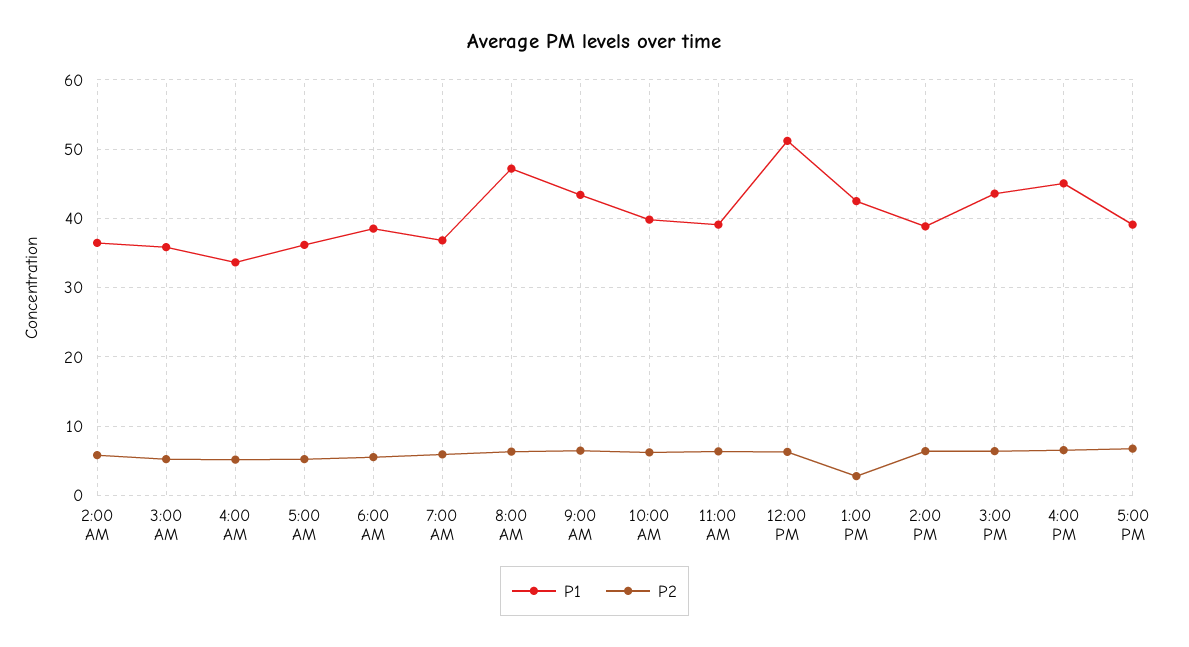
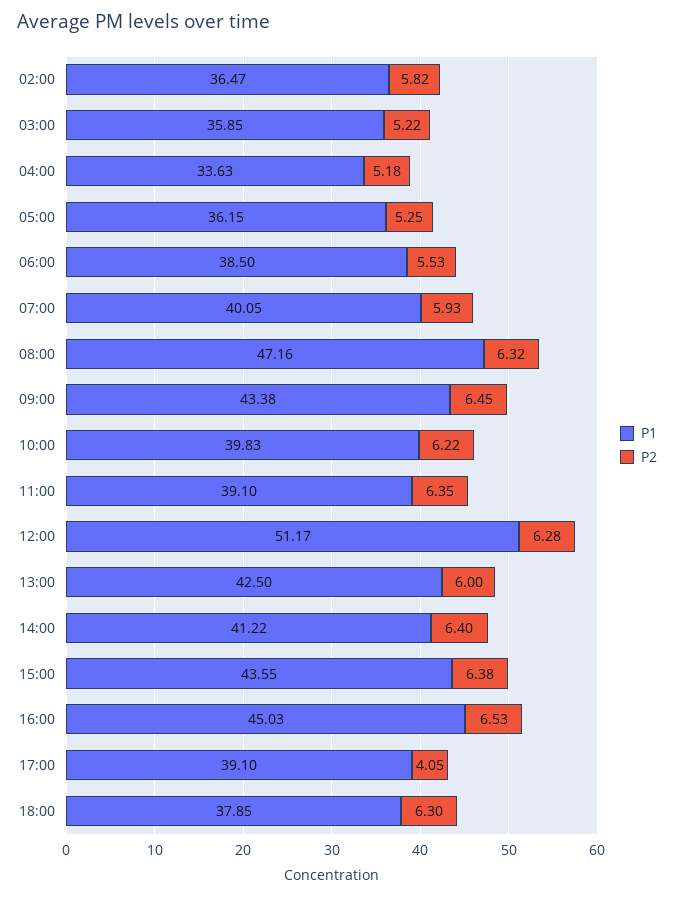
P1, 7:00 AM: 37 -> 40.05
P2, 1:00 PM: 3 -> 6
P1, 2:00 PM: 39 -> 41.22
P2, 5:00 PM: 7 -> 4.05
P1, 18:00: none -> 37.85
P2, 18:00: none -> 6.3

